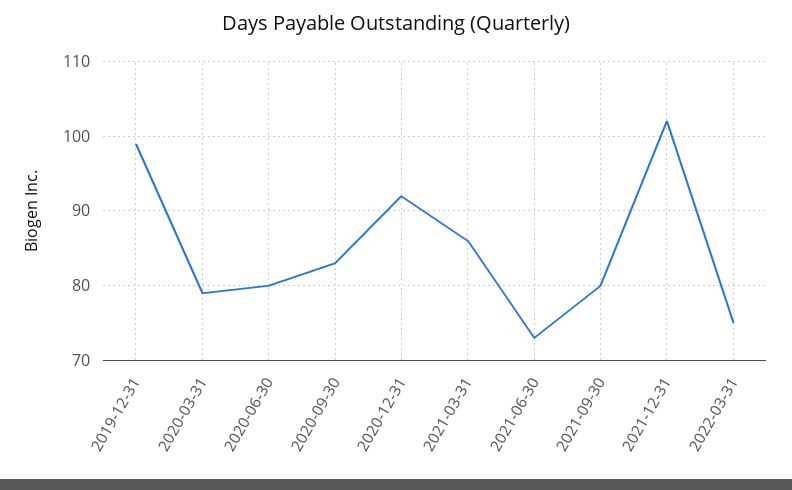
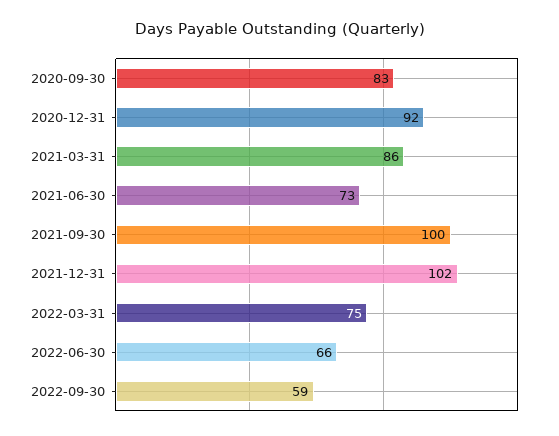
2019-12-31: 99 -> none
2020-03-31: 79 -> none
2020-06-30: 80 -> none
2021-09-30: 80 -> 100
2022-06-30: none -> 66
2022-09-30: none -> 59

